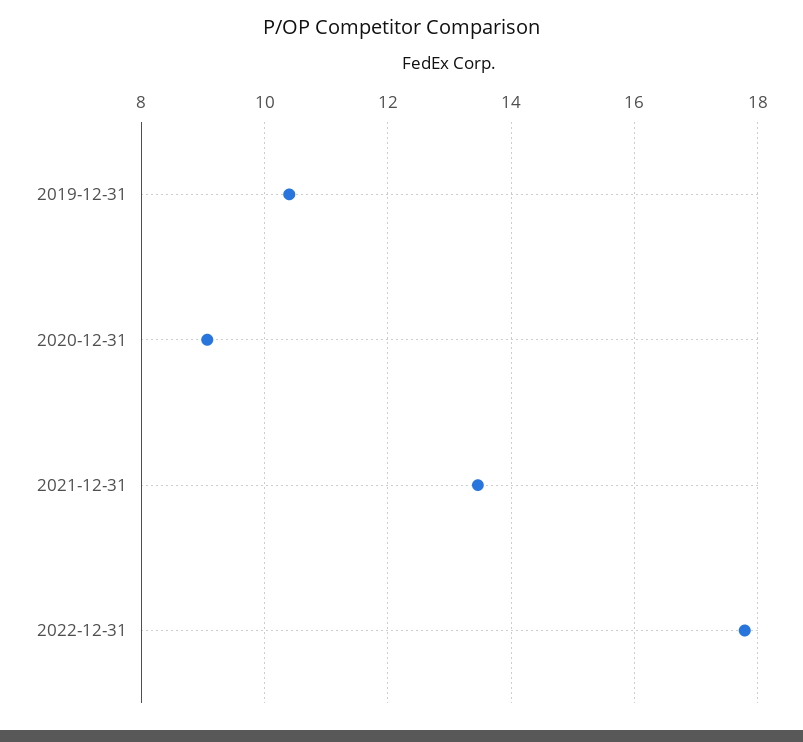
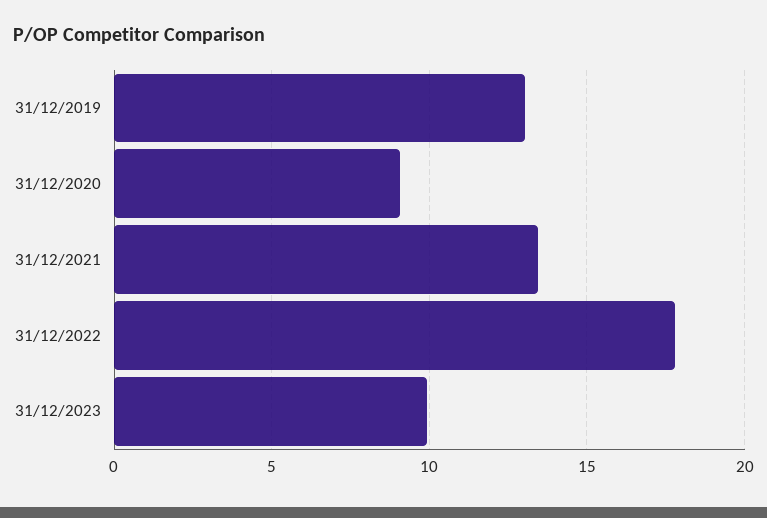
2019-12-31: 10.4 -> 13
31/12/2023: none -> 10

